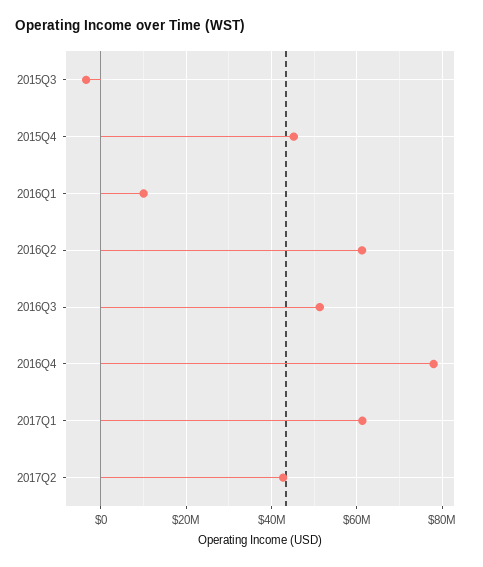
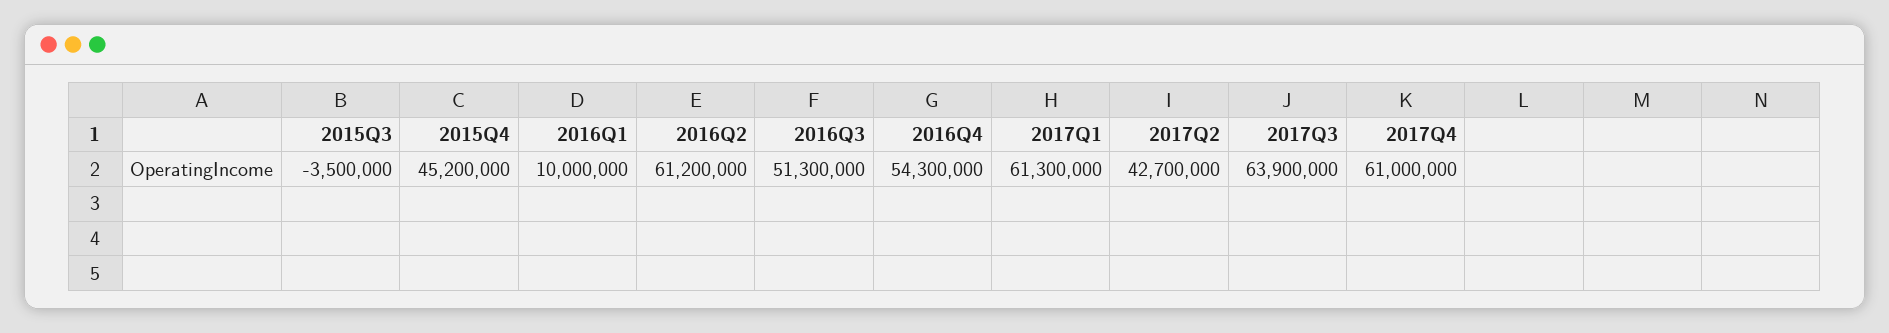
2016Q4: 78000000 -> 54300000
2017Q3: none -> 63900000
2017Q4: none -> 61000000

